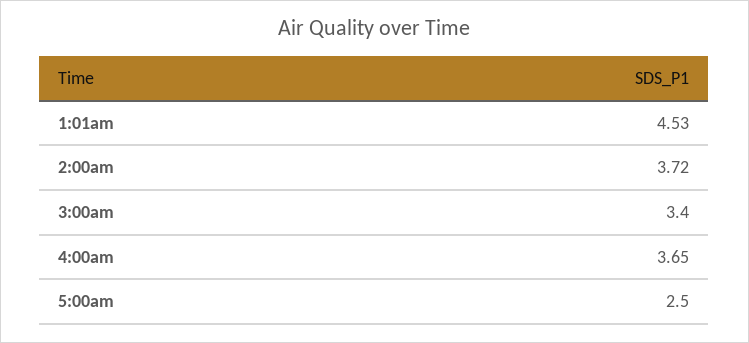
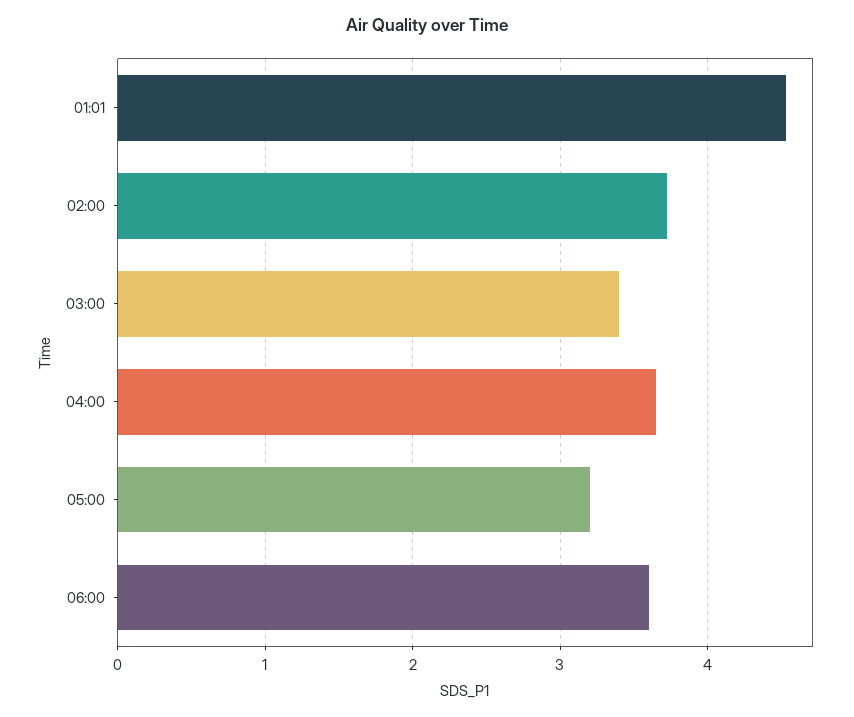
5:00am: 2.5 -> 3.2
06:00: none -> 3.6

